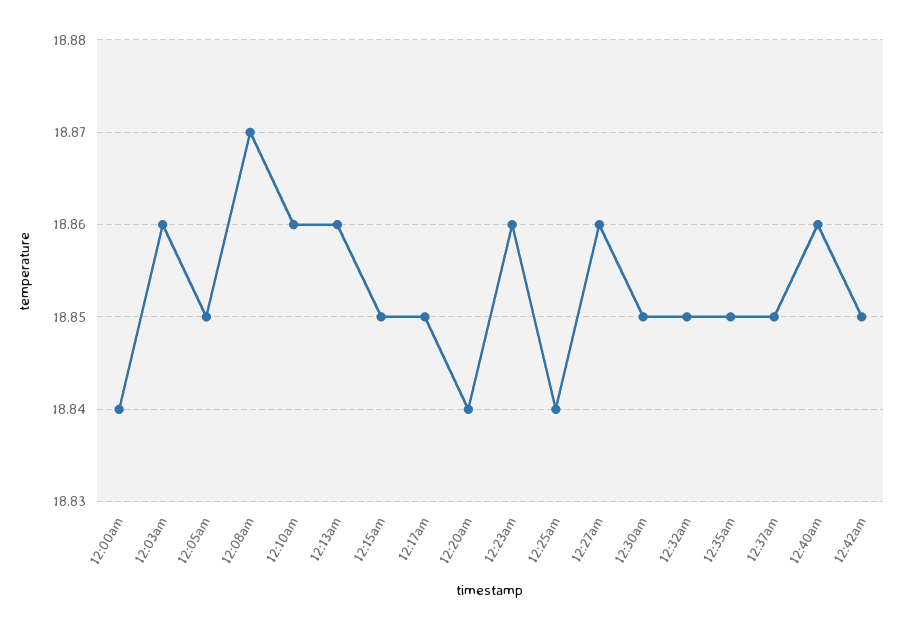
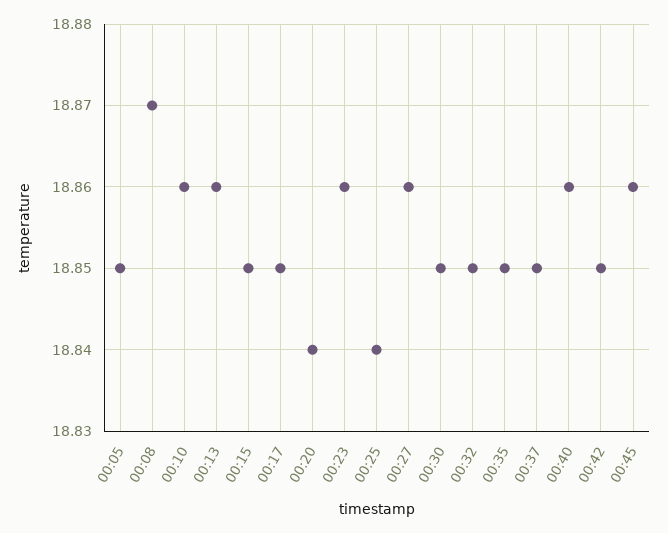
12:00am: 18.84 -> none
12:03am: 18.86 -> none
00:45: none -> 18.86

